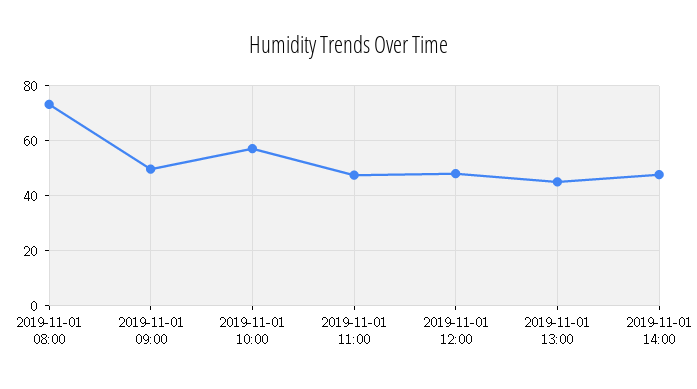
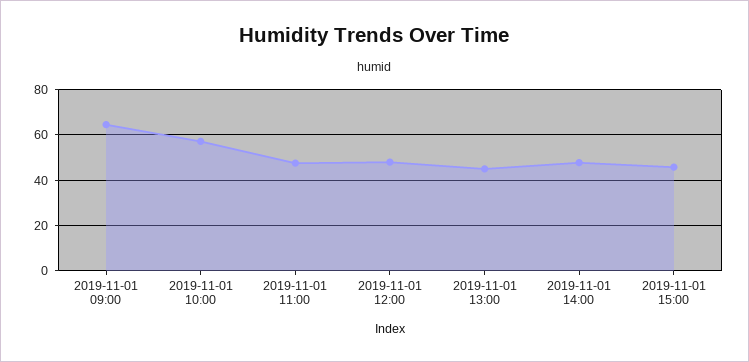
2019-11-01 08:00: 72.5 -> none
2019-11-01 09:00: 50 -> 65
2019-11-01 15:00: none -> 45

